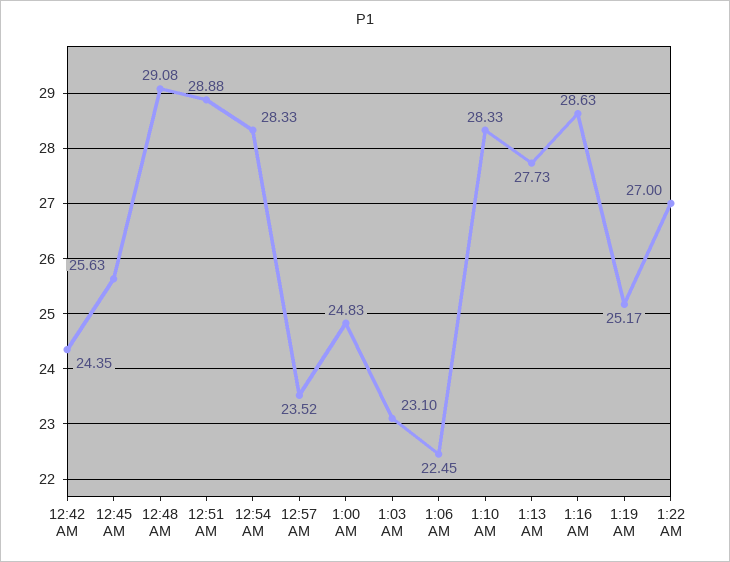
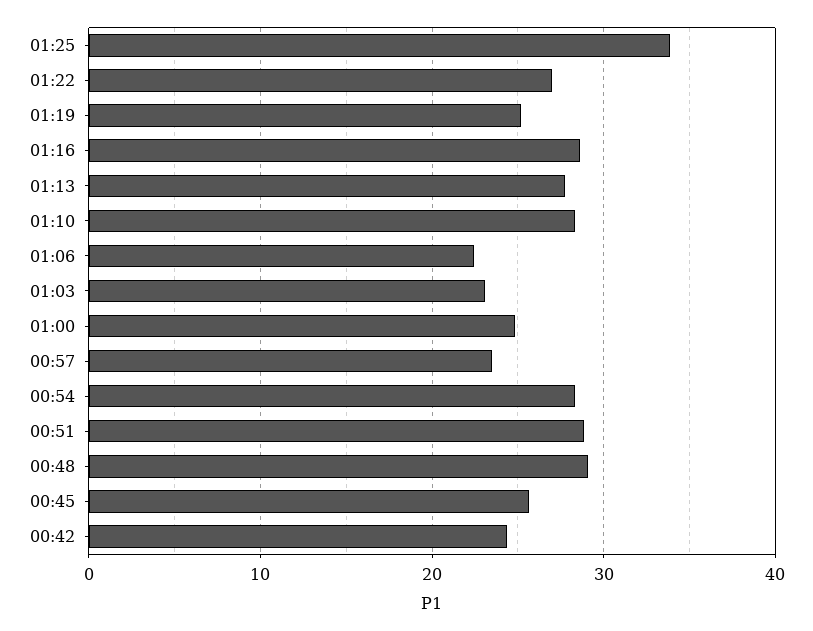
01:25: none -> 34

